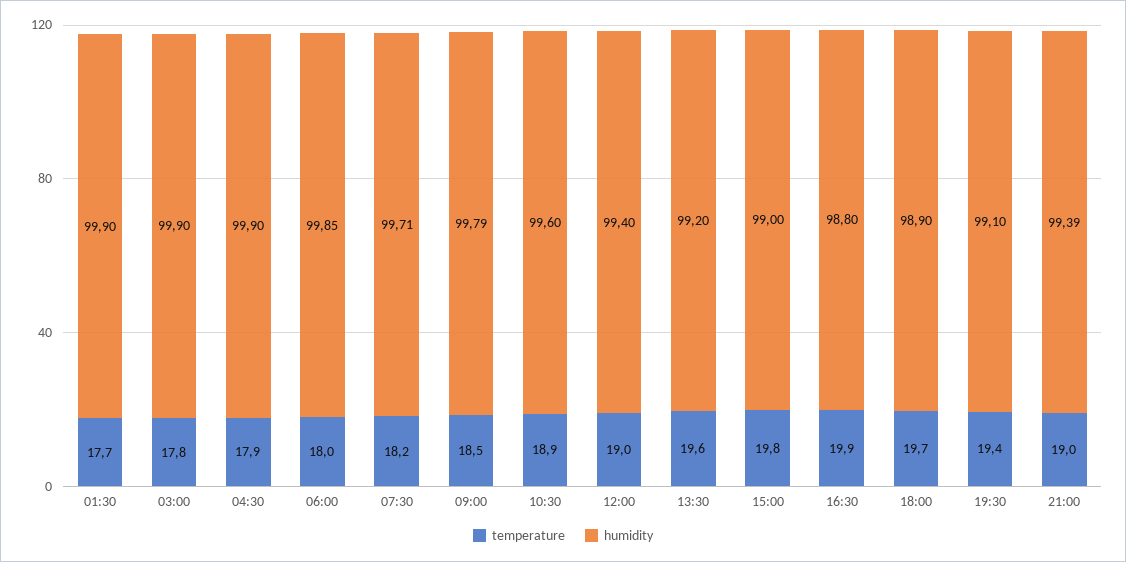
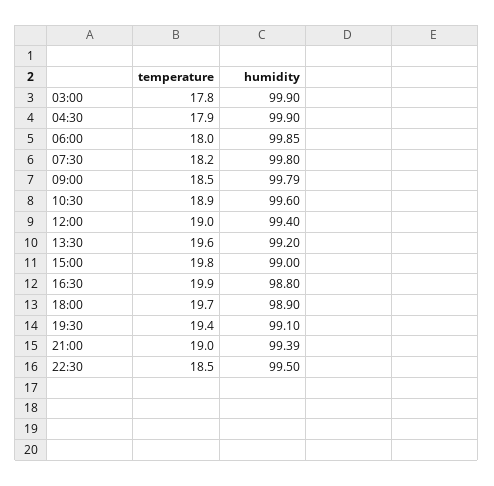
temperature, 01:30: 17.7 -> none
humidity, 01:30: 99.9 -> none
humidity, 07:30: 99.71 -> 99.8
temperature, 22:30: none -> 18.5
humidity, 22:30: none -> 99.5

